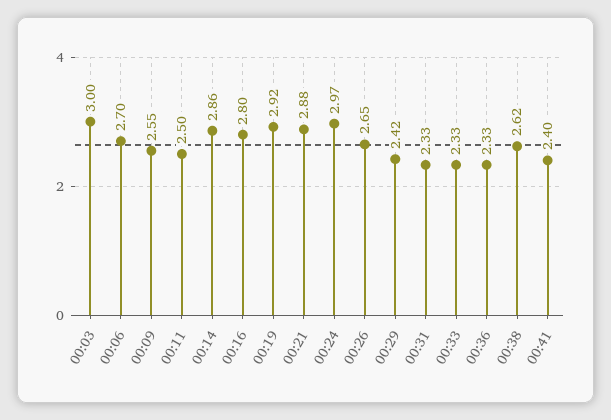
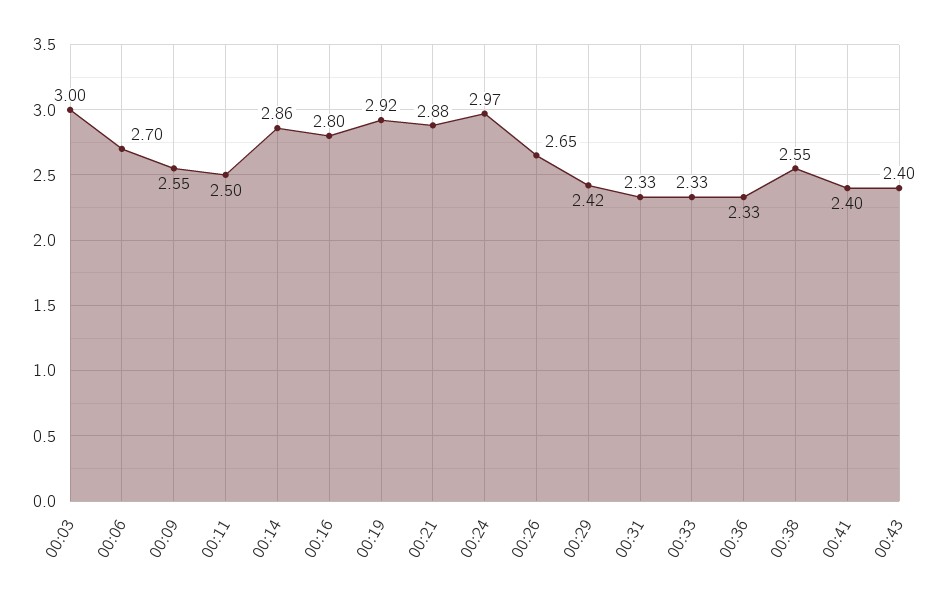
00:38: 2.62 -> 2.55
00:43: none -> 2.4

